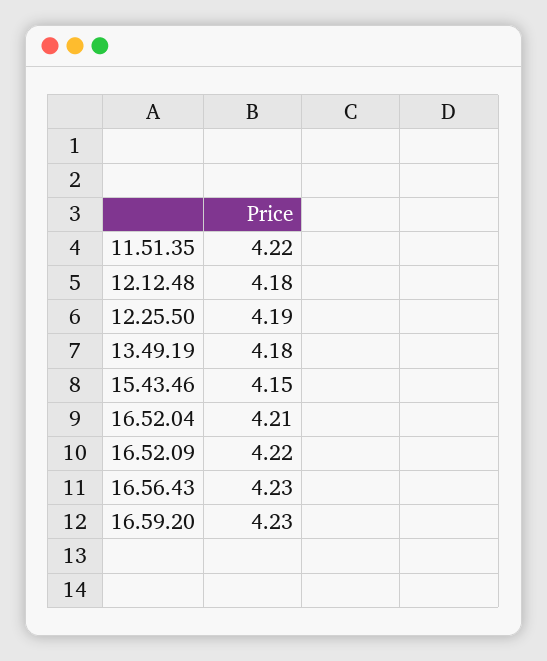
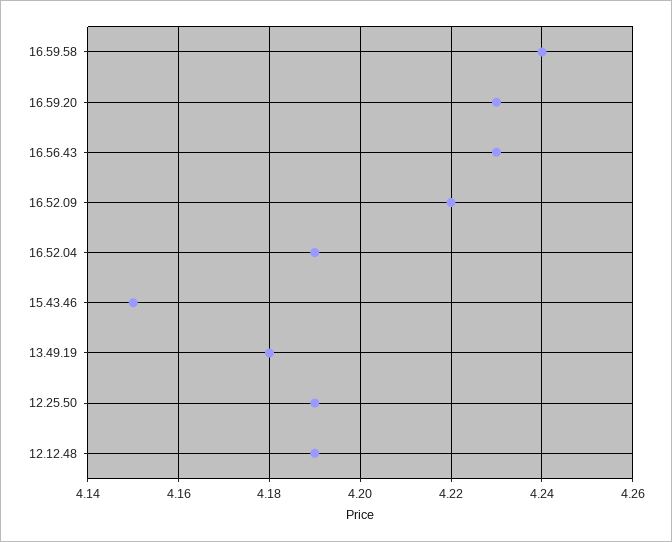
11.51.35: 4.22 -> none
12.12.48: 4.18 -> 4.19
16.52.04: 4.21 -> 4.19
16.59.58: none -> 4.24

